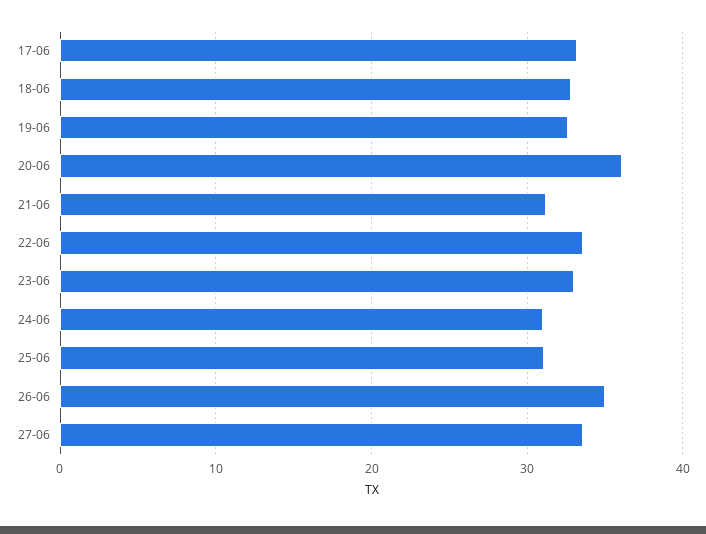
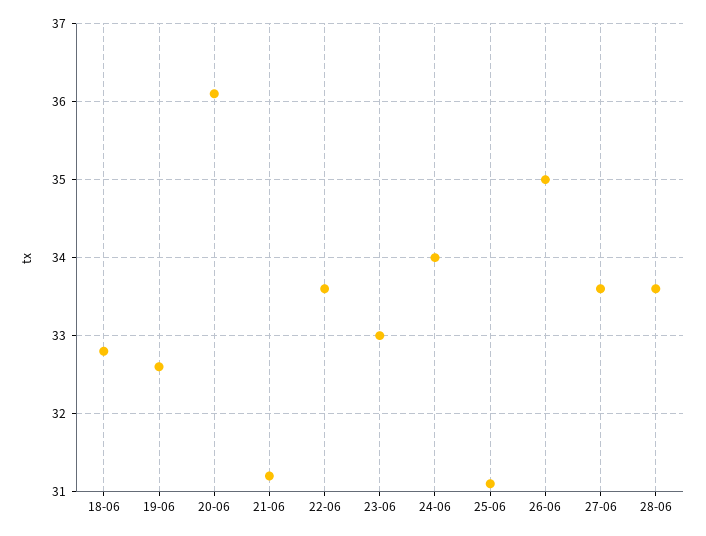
17-06: 33 -> none
24-06: 31 -> 34
28-06: none -> 33.6

